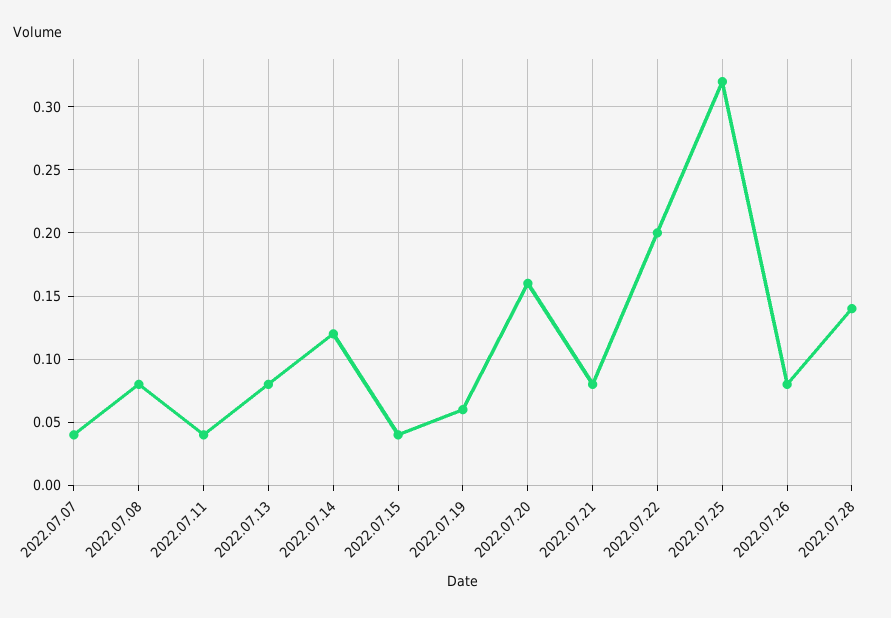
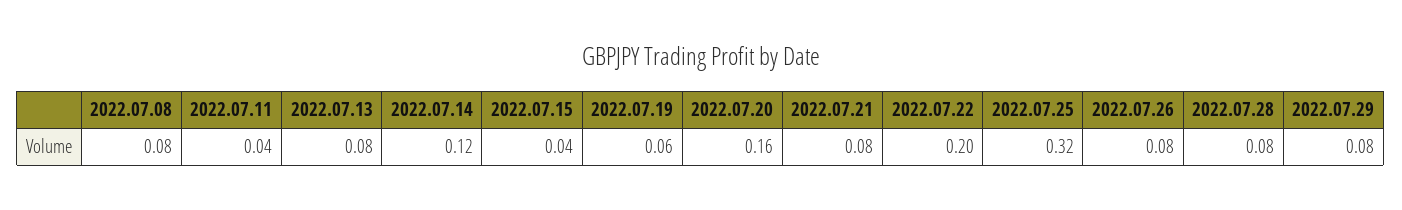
2022.07.07: 0.04 -> none
2022.07.28: 0.14 -> 0.08
2022.07.29: none -> 0.08

